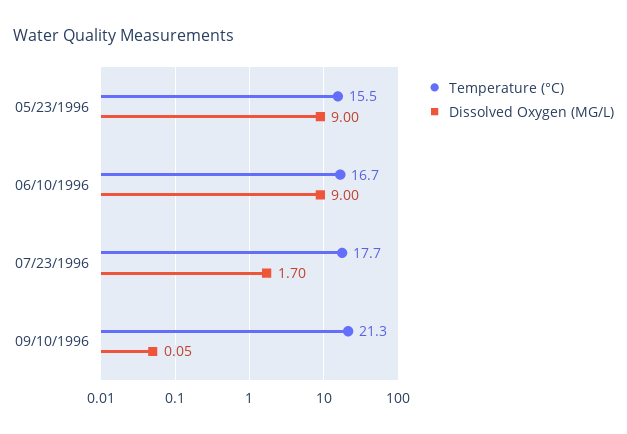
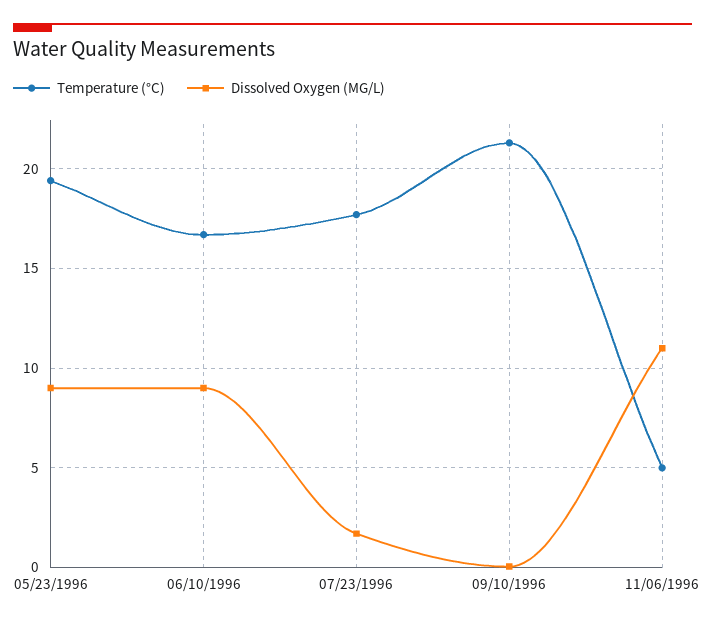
Temperature (°C), 05/23/1996: 15.5 -> 19.5
Temperature (°C), 11/06/1996: none -> 5
Dissolved Oxygen (MG/L), 11/06/1996: none -> 11

